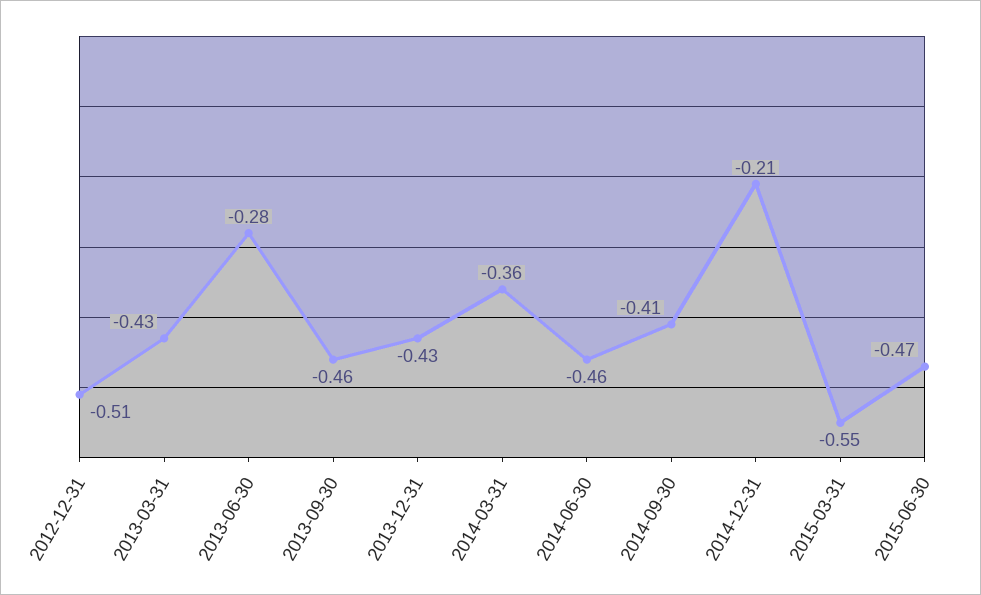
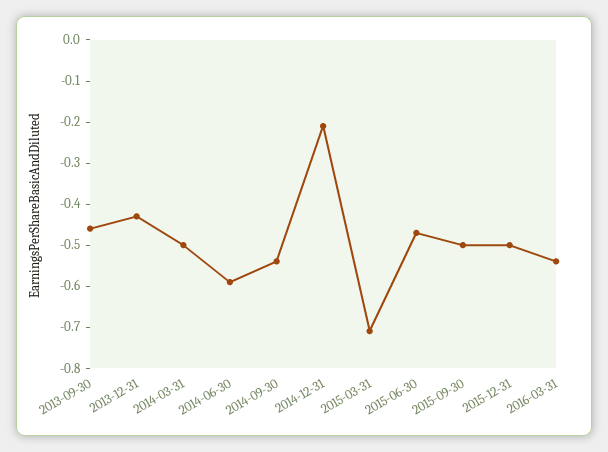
2012-12-31: -0.51 -> none
2013-03-31: -0.43 -> none
2013-06-30: -0.28 -> none
2014-03-31: -0.36 -> -0.5
2014-06-30: -0.46 -> -0.6
2014-09-30: -0.41 -> -0.55
2015-03-31: -0.55 -> -0.7
2015-09-30: none -> -0.5
2015-12-31: none -> -0.5
2016-03-31: none -> -0.55

